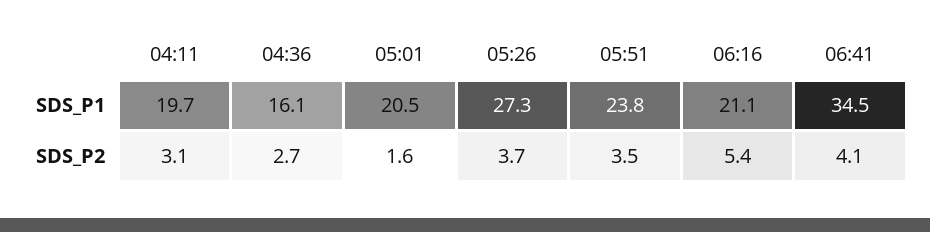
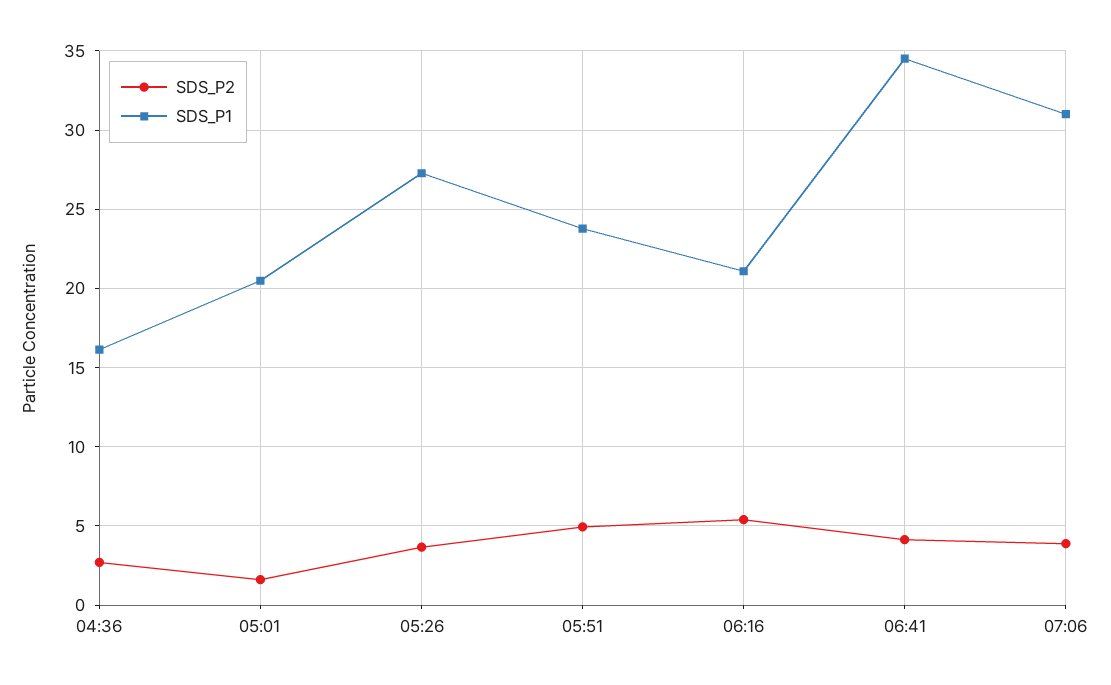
SDS_P1, 04:11: 19.7 -> none
SDS_P2, 04:11: 3.1 -> none
SDS_P2, 05:51: 3.5 -> 5
SDS_P2, 07:06: none -> 4
SDS_P1, 07:06: none -> 31

